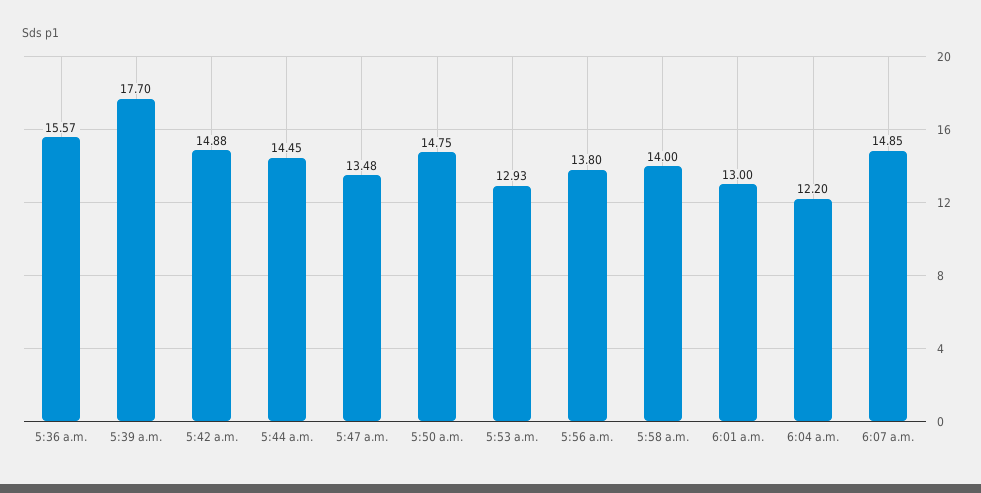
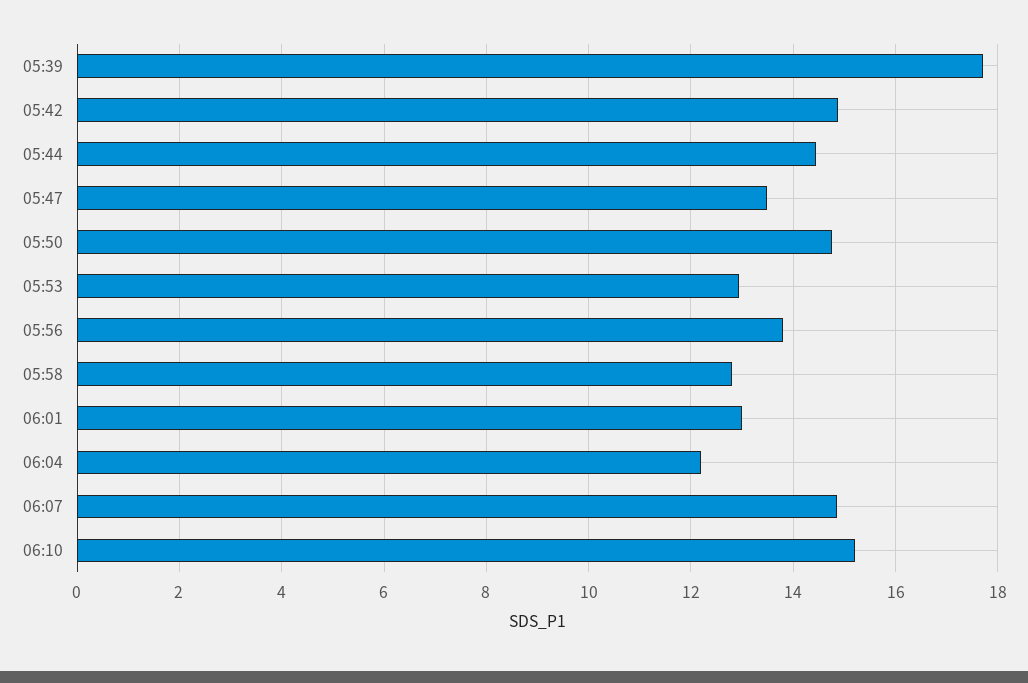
5:36 a.m.: 15.57 -> none
5:58 a.m.: 14 -> 12.8
06:10: none -> 15.2

